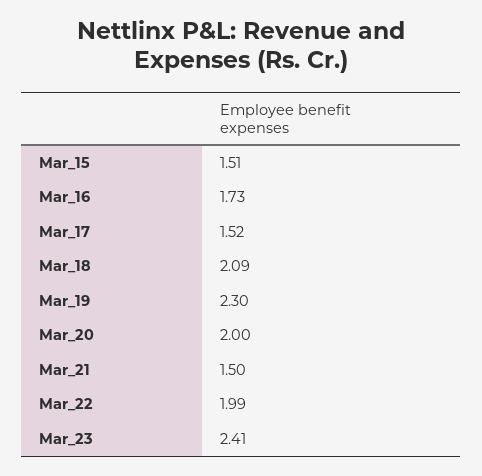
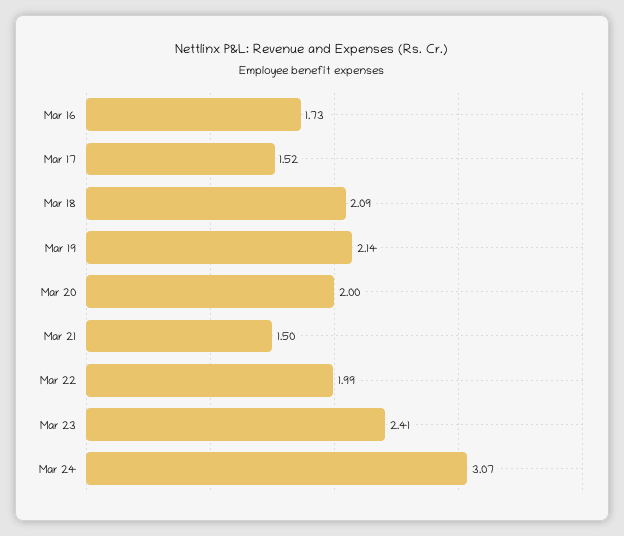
Mar_15: 1.51 -> none
Mar_19: 2.3 -> 2.14
Mar 24: none -> 3.07

